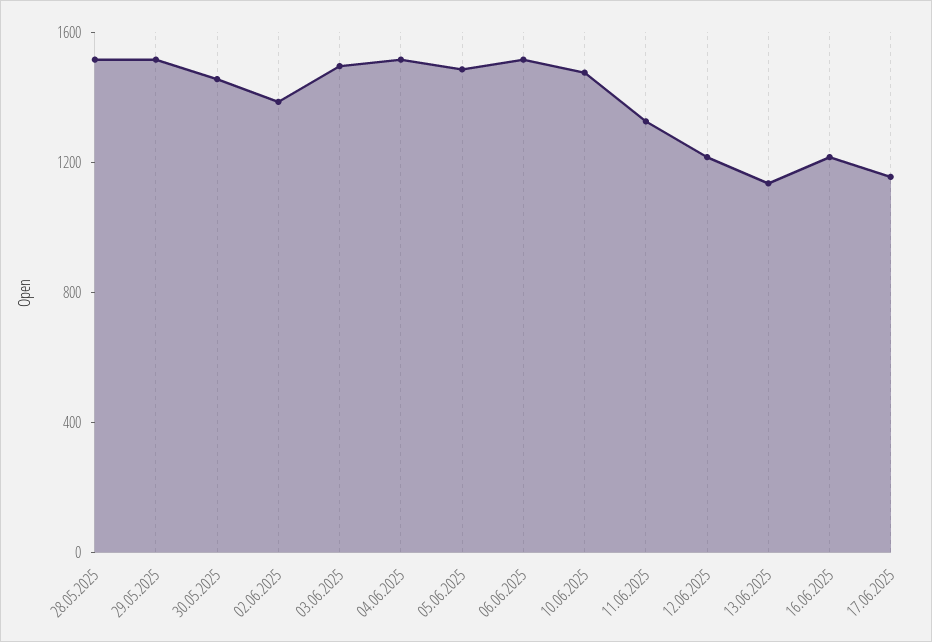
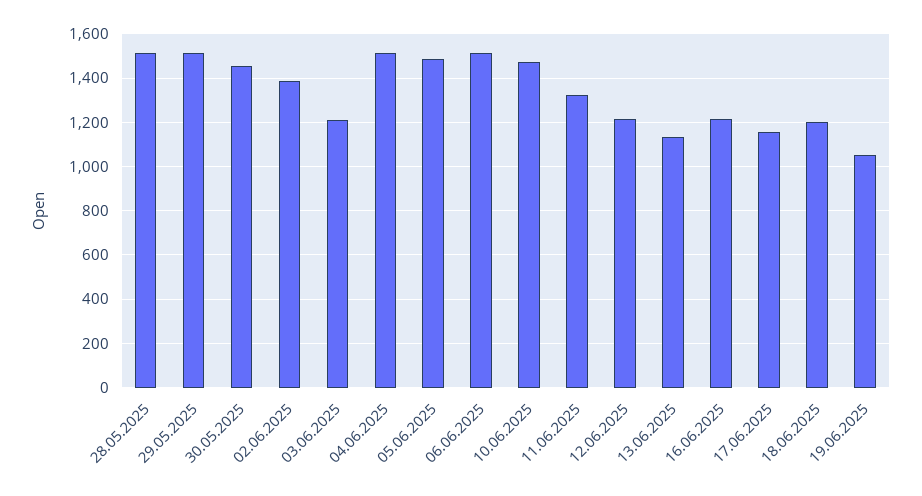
03.06.2025: 1500 -> 1200
18.06.2025: none -> 1200
19.06.2025: none -> 1050

